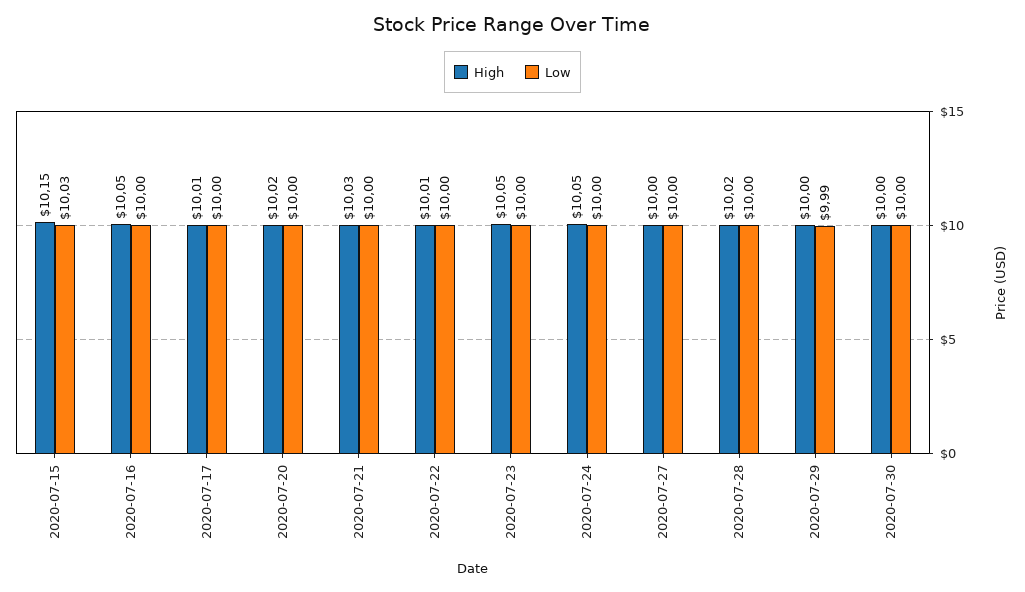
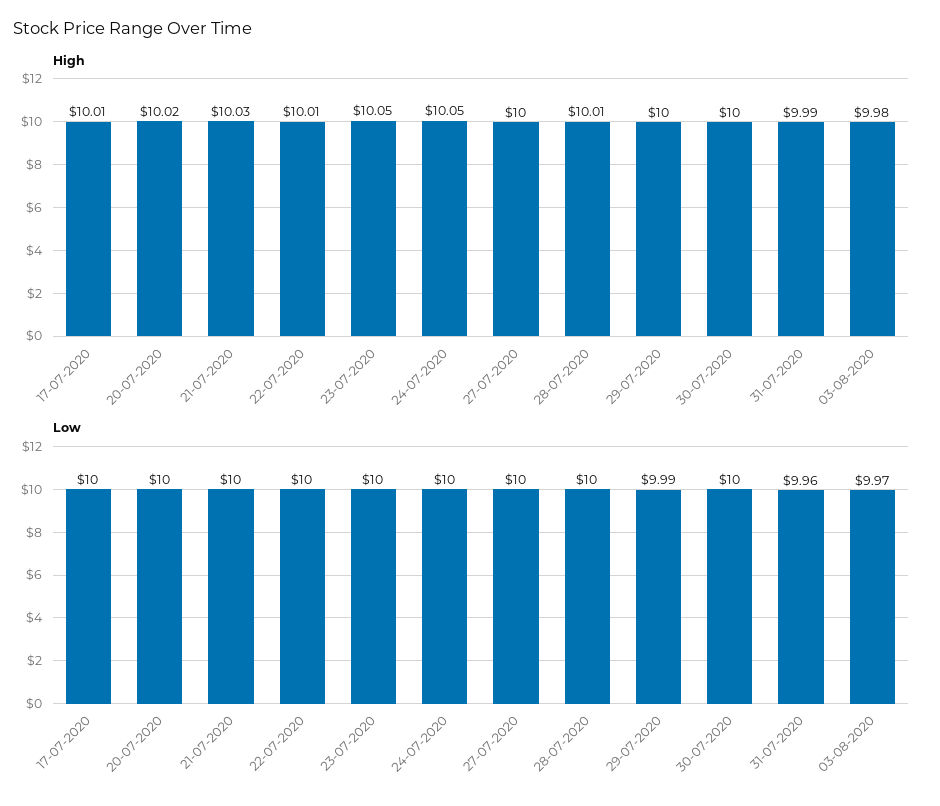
High, 2020-07-15: 10.15 -> none
Low, 2020-07-15: 10.03 -> none
High, 2020-07-16: 10.05 -> none
Low, 2020-07-16: 10 -> none
High, 2020-07-28: 10.02 -> 10.01
High, 31-07-2020: none -> 9.99
High, 03-08-2020: none -> 9.98
Low, 31-07-2020: none -> 9.96
Low, 03-08-2020: none -> 9.97

